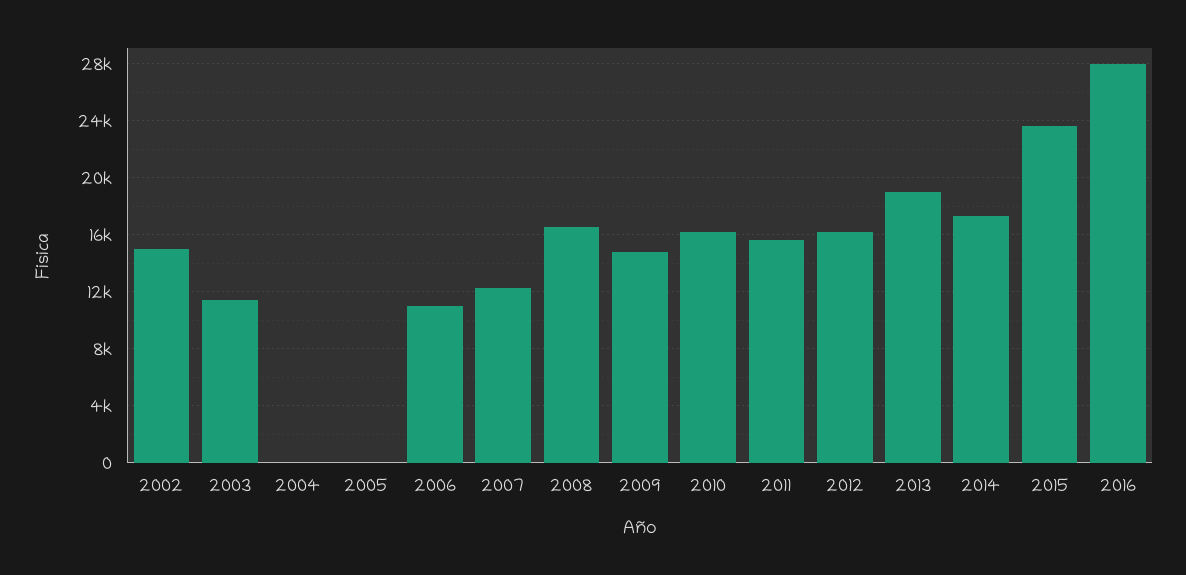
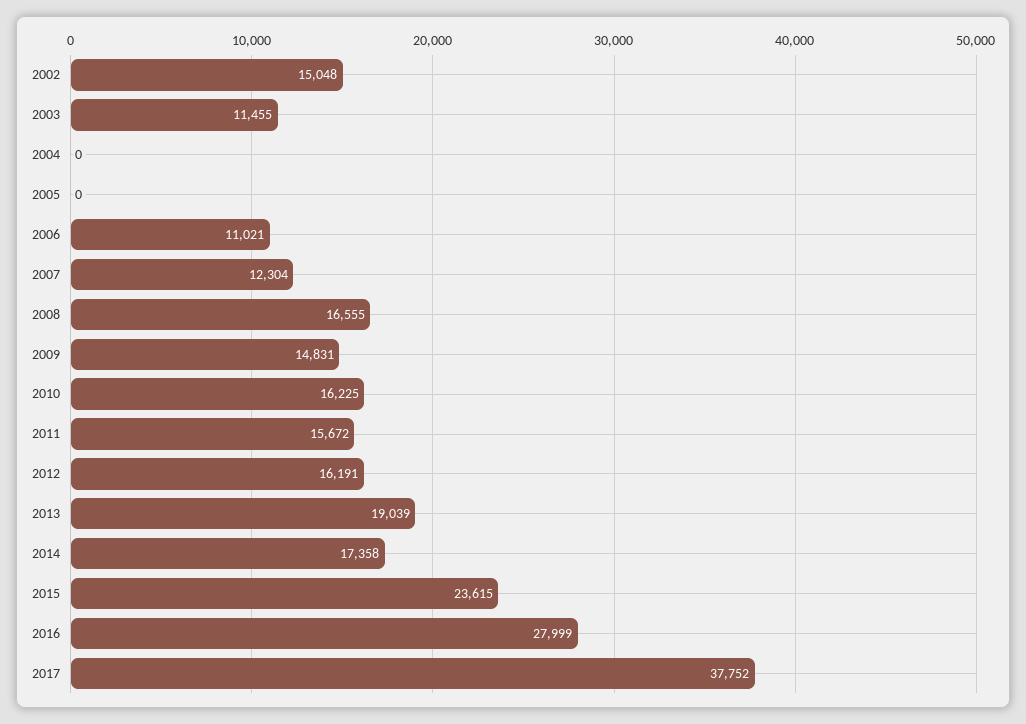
2017: none -> 37752

